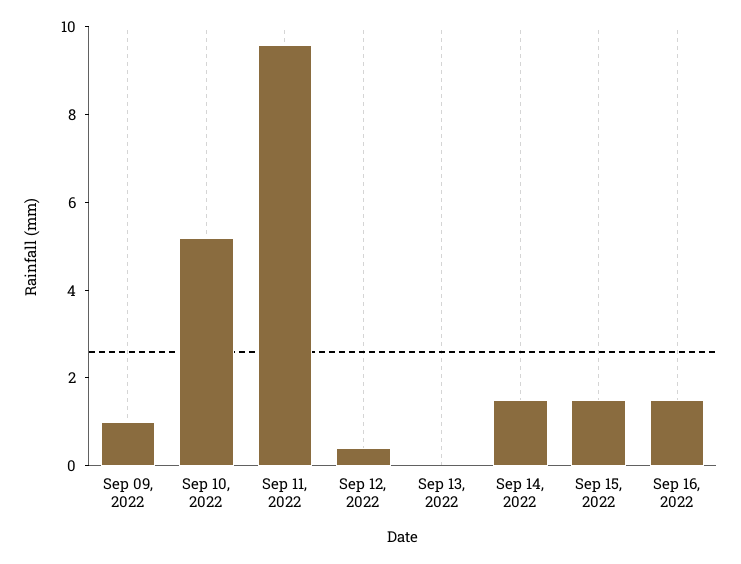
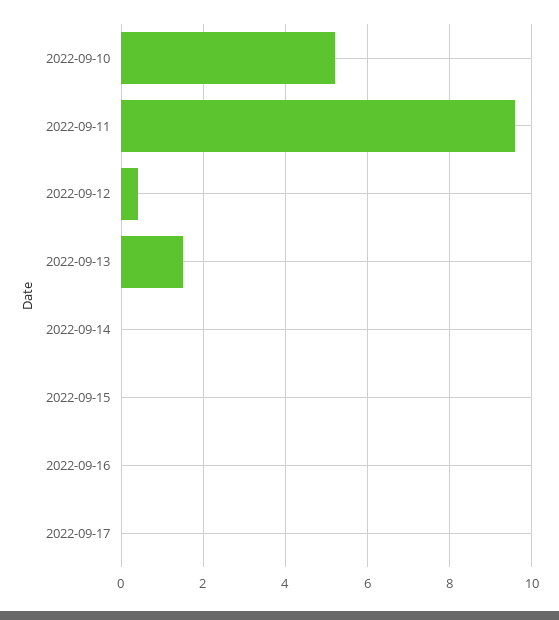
Sep 09, 2022: 1 -> none
Sep 13, 2022: 0 -> 1.5
Sep 14, 2022: 1.5 -> 0
Sep 15, 2022: 1.5 -> 0
Sep 16, 2022: 1.5 -> 0
2022-09-17: none -> 0

